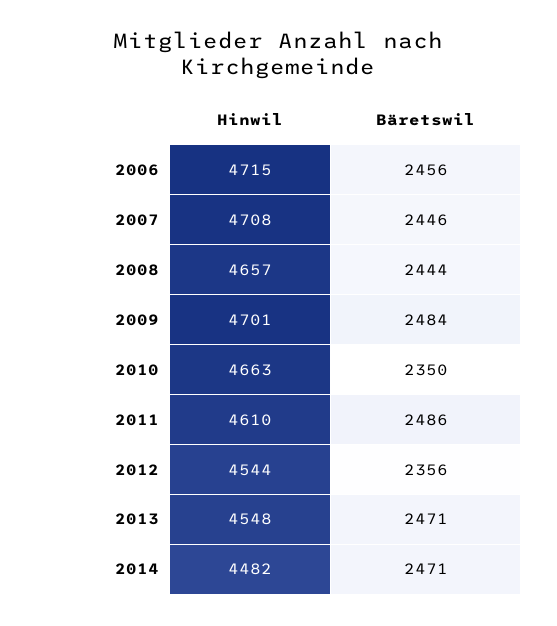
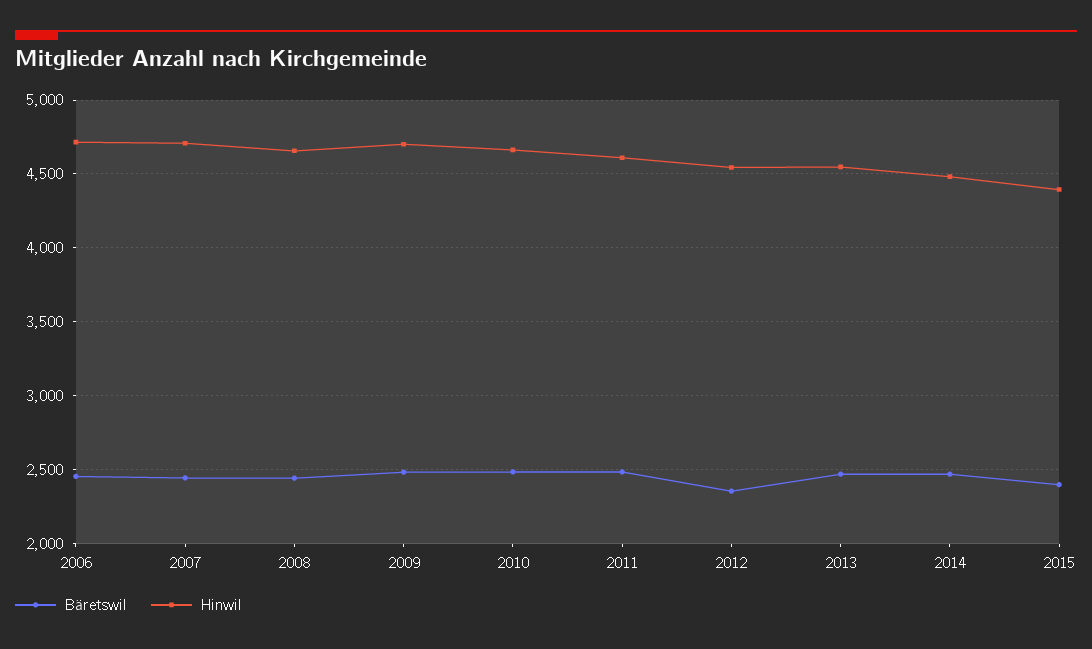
Bäretswil, 2010: 2350 -> 2500
Bäretswil, 2015: none -> 2400
Hinwil, 2015: none -> 4400

